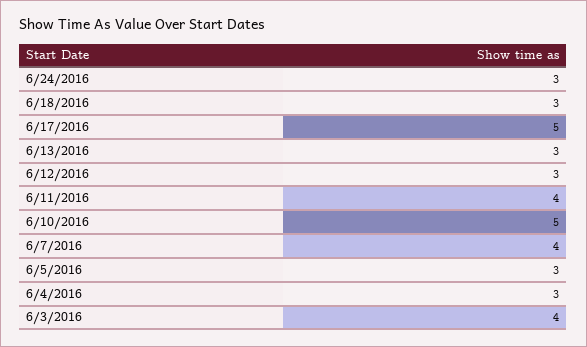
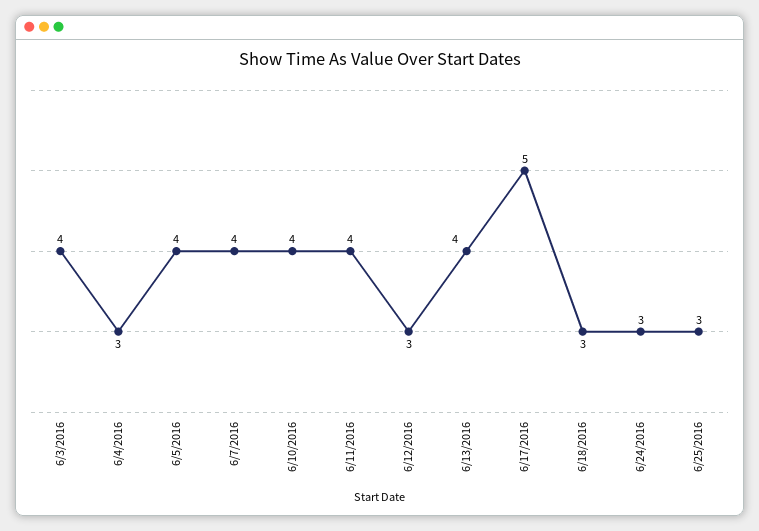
6/13/2016: 3 -> 4
6/10/2016: 5 -> 4
6/5/2016: 3 -> 4
6/25/2016: none -> 3

